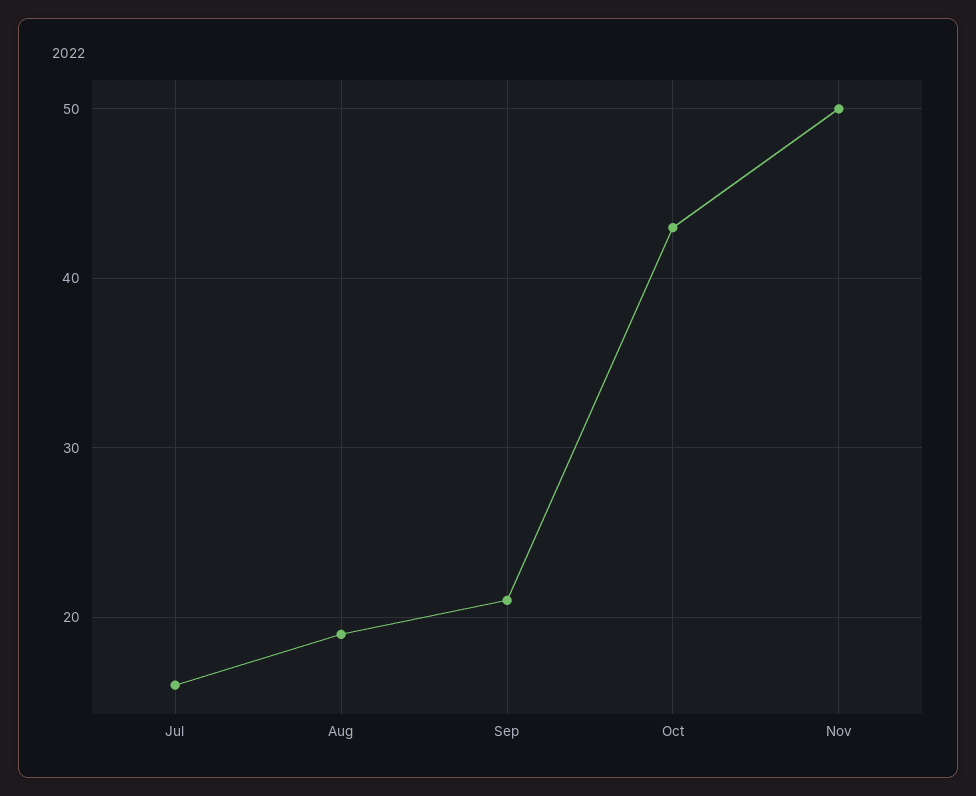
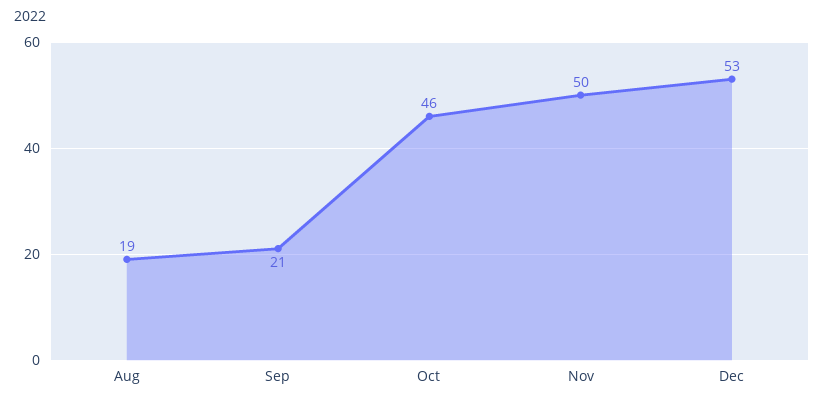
Jul: 16 -> none
Oct: 43 -> 46
Dec: none -> 53

